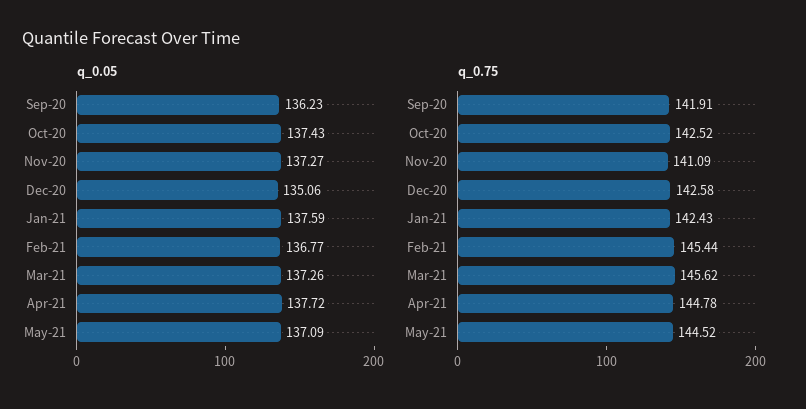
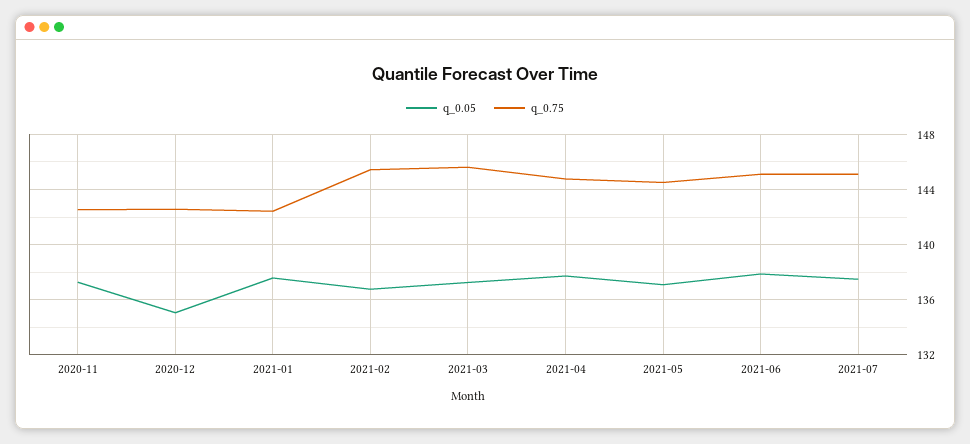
q_0.05, Sep-20: 136.23 -> none
q_0.05, Oct-20: 137.43 -> none
q_0.75, Sep-20: 141.91 -> none
q_0.75, Oct-20: 142.52 -> none
q_0.75, Nov-20: 141.09 -> 142.5
q_0.05, 2021-06: none -> 138
q_0.75, 2021-06: none -> 145
q_0.05, 2021-07: none -> 137.5
q_0.75, 2021-07: none -> 145

